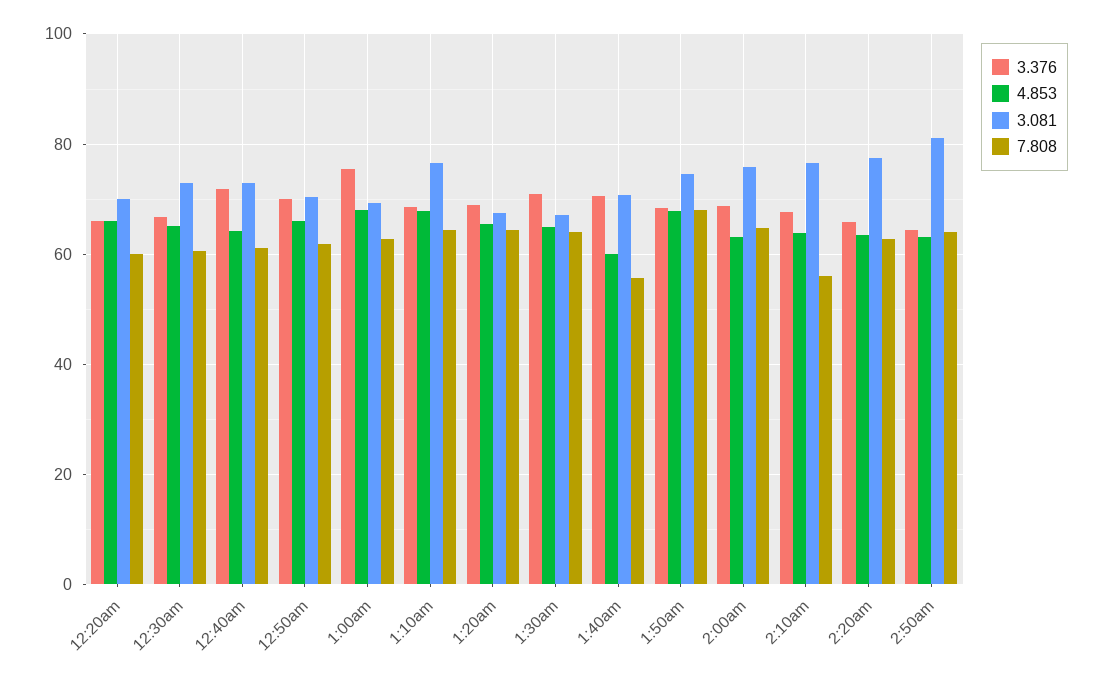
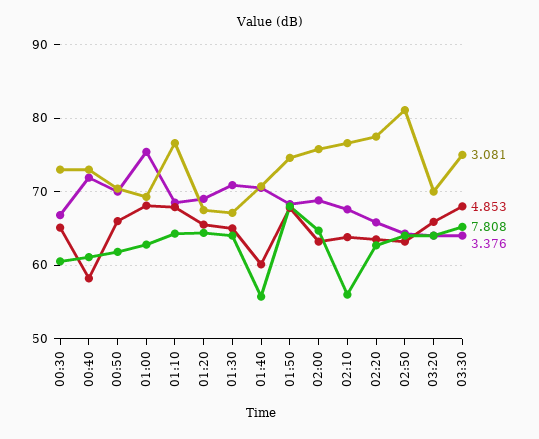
3.376, 12:20am: 66 -> none
4.853, 12:20am: 66 -> none
3.081, 12:20am: 70 -> none
7.808, 12:20am: 60 -> none
4.853, 12:40am: 64 -> 58
3.081, 03:20: none -> 70
4.853, 03:20: none -> 66
7.808, 03:20: none -> 64
3.376, 03:20: none -> 64
3.081, 03:30: none -> 75
4.853, 03:30: none -> 68
7.808, 03:30: none -> 65
3.376, 03:30: none -> 64

